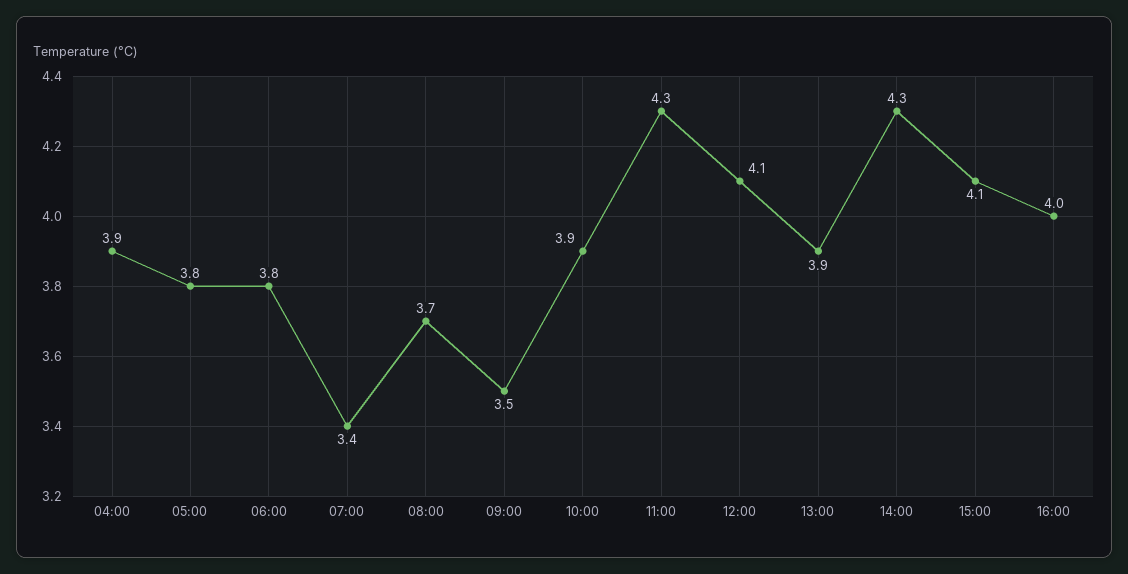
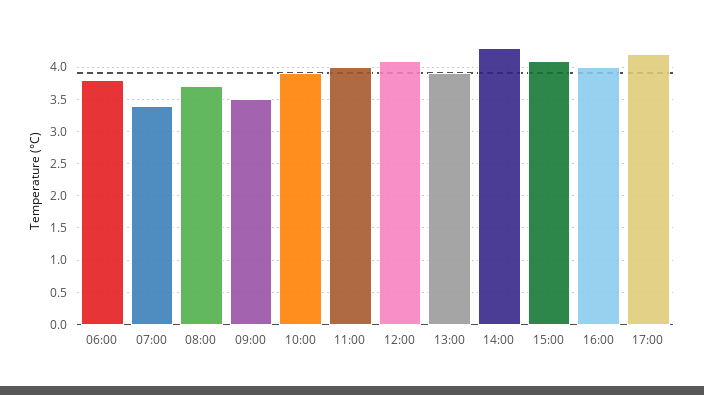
04:00: 3.9 -> none
05:00: 3.8 -> none
11:00: 4.3 -> 4
17:00: none -> 4.2

